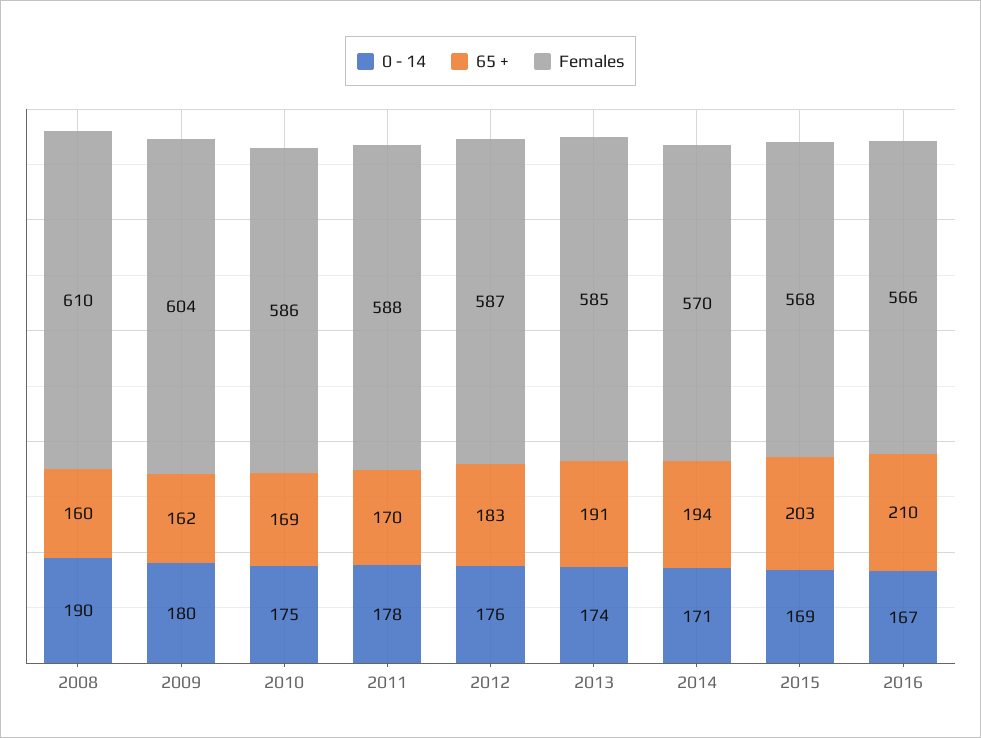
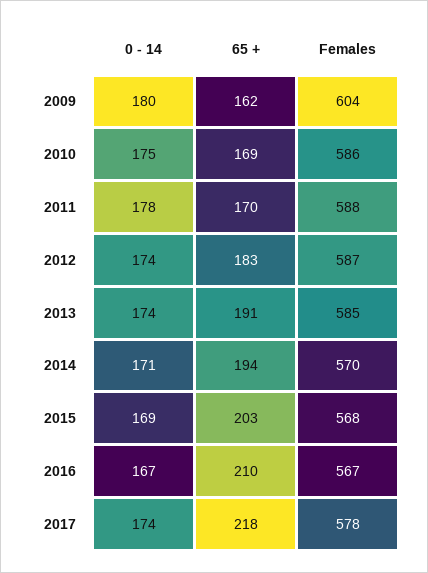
0 - 14, 2008: 190 -> none
65 +, 2008: 160 -> none
Females, 2008: 610 -> none
0 - 14, 2012: 176 -> 174
Females, 2016: 566 -> 567
0 - 14, 2017: none -> 174
65 +, 2017: none -> 218
Females, 2017: none -> 578

